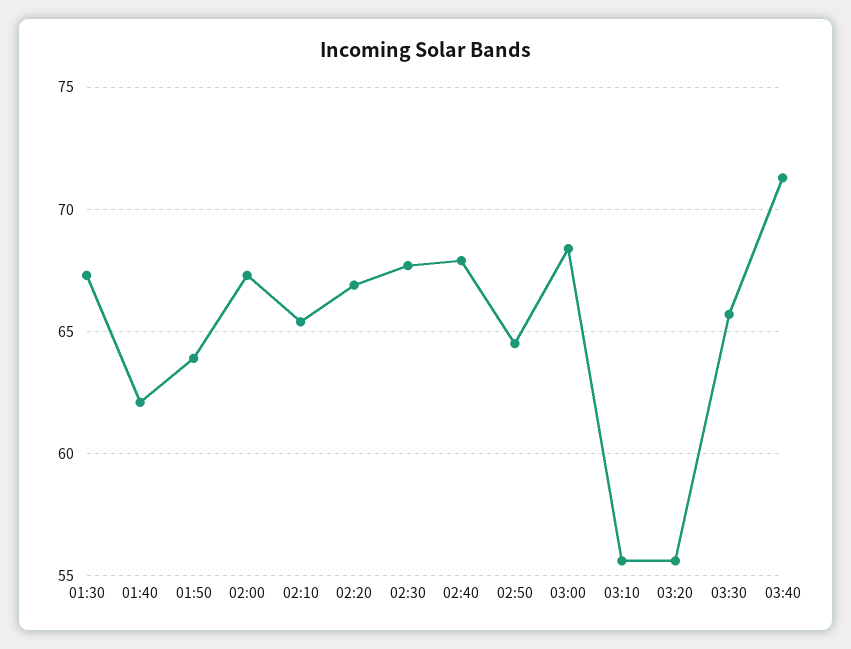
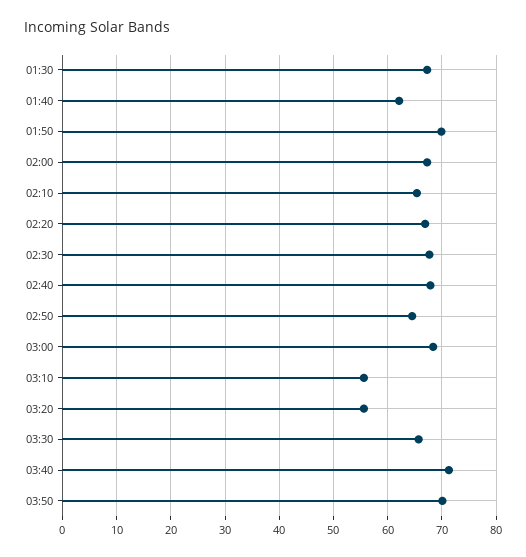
01:50: 64 -> 70
03:50: none -> 70

